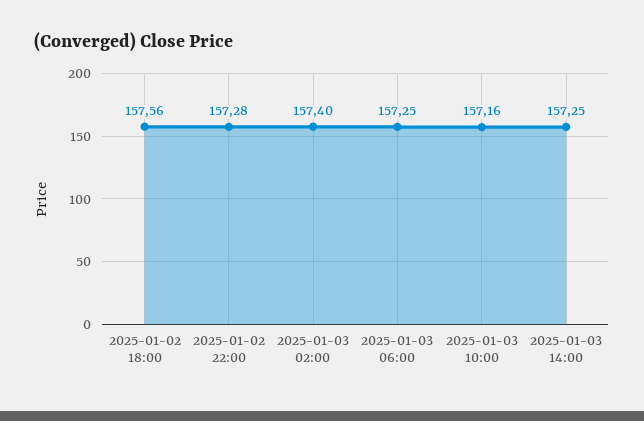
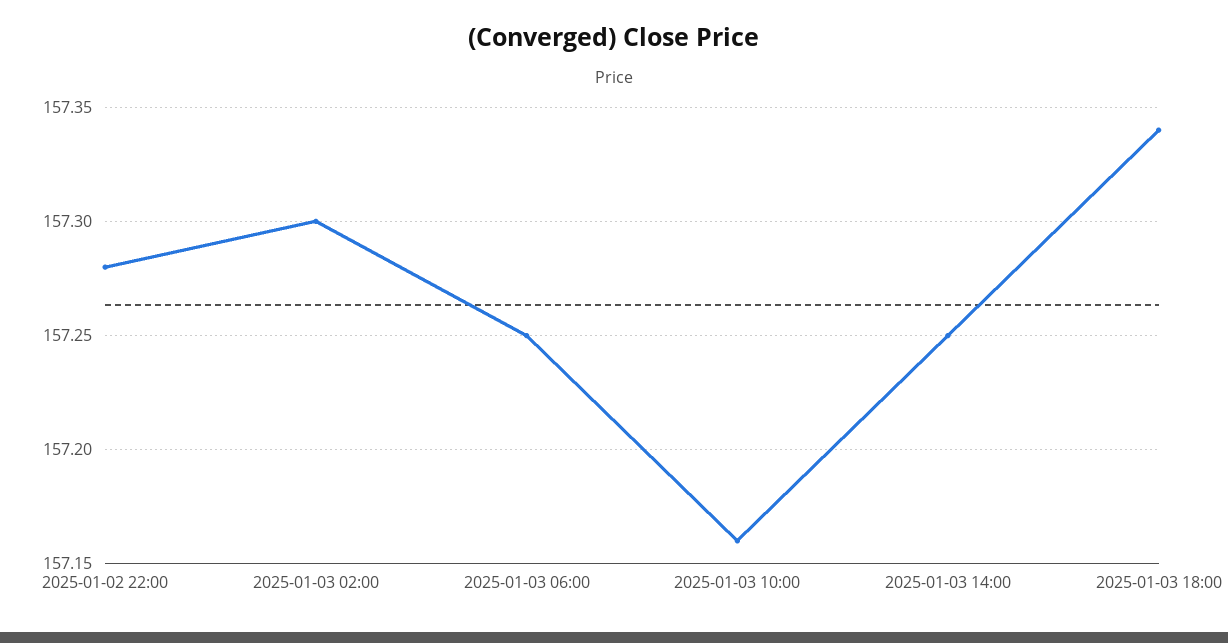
2025-01-02 18:00: 157.56 -> none
2025-01-03 02:00: 157.4 -> 157.3
2025-01-03 18:00: none -> 157.34

